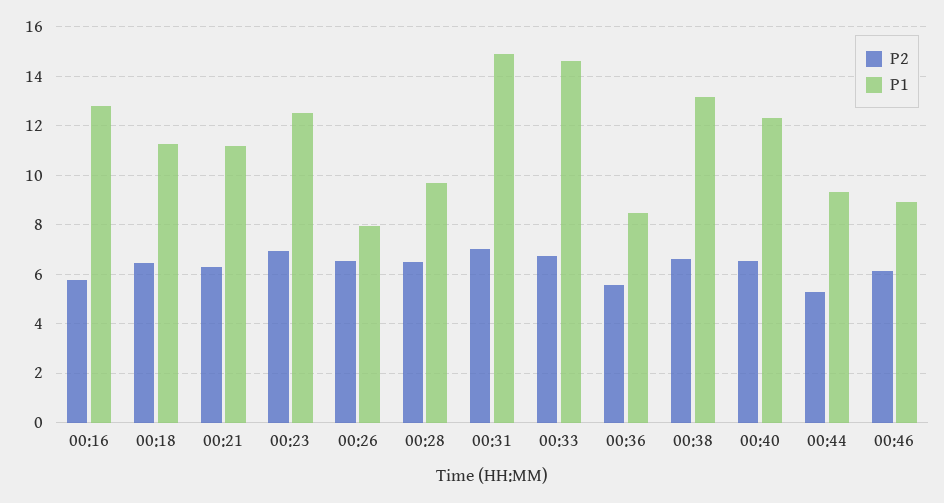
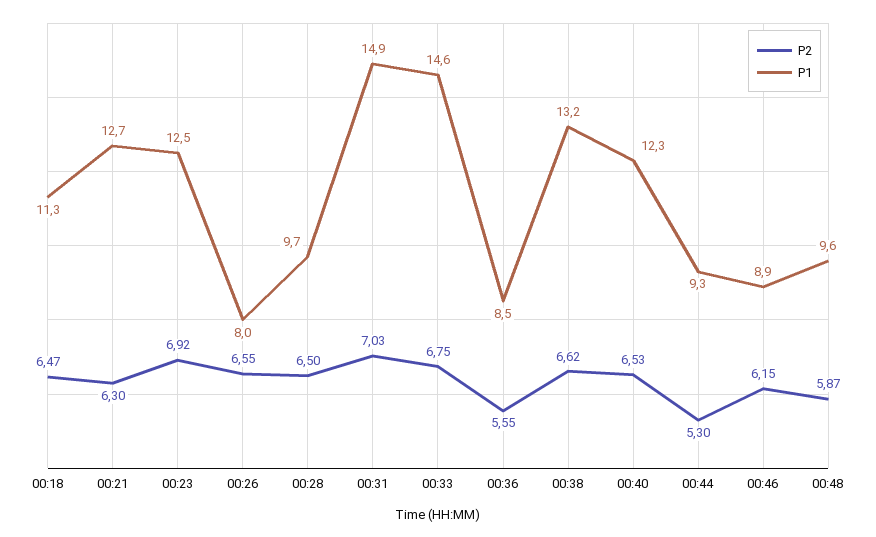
P2, 00:16: 5.75 -> none
P1, 00:16: 12.75 -> none
P1, 00:21: 11.25 -> 12.7
P2, 00:48: none -> 5.87
P1, 00:48: none -> 9.6

